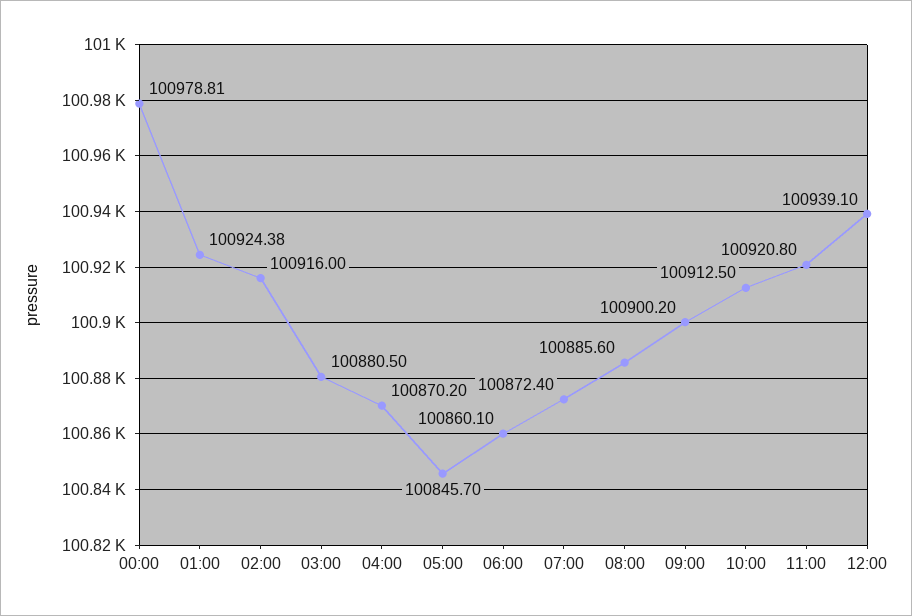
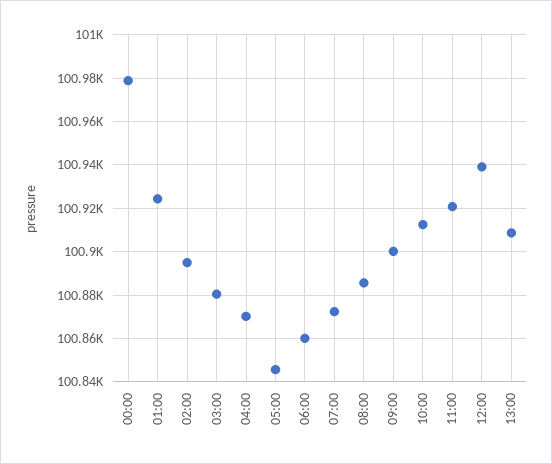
02:00: 100916 -> 100895
13:00: none -> 100910

